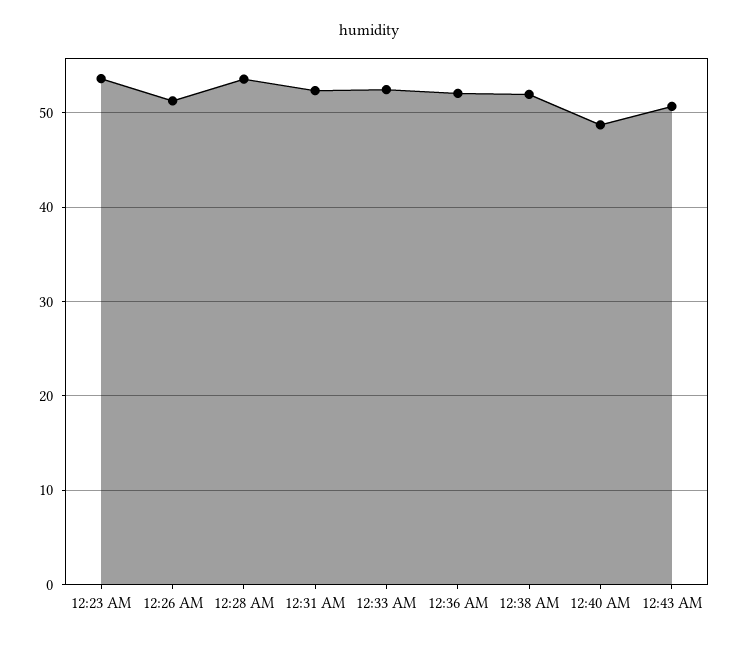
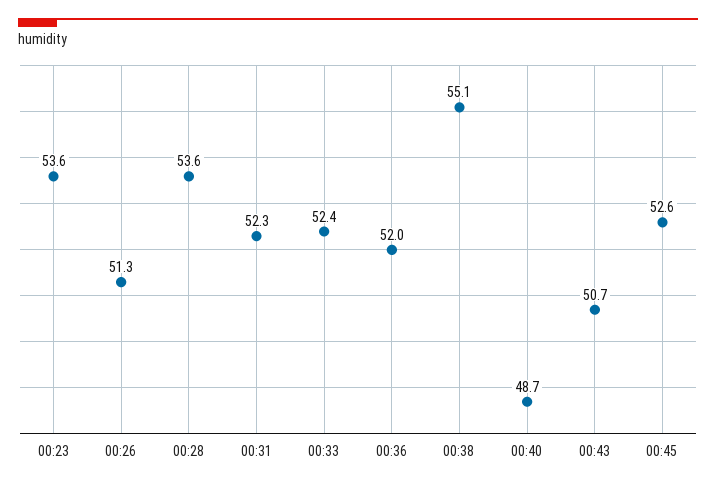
12:38 AM: 52 -> 55.1
00:45: none -> 52.6

